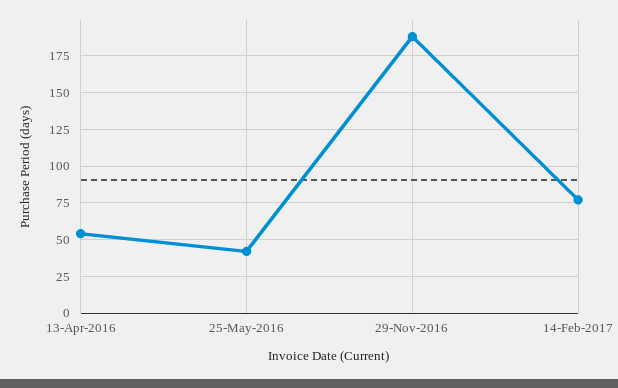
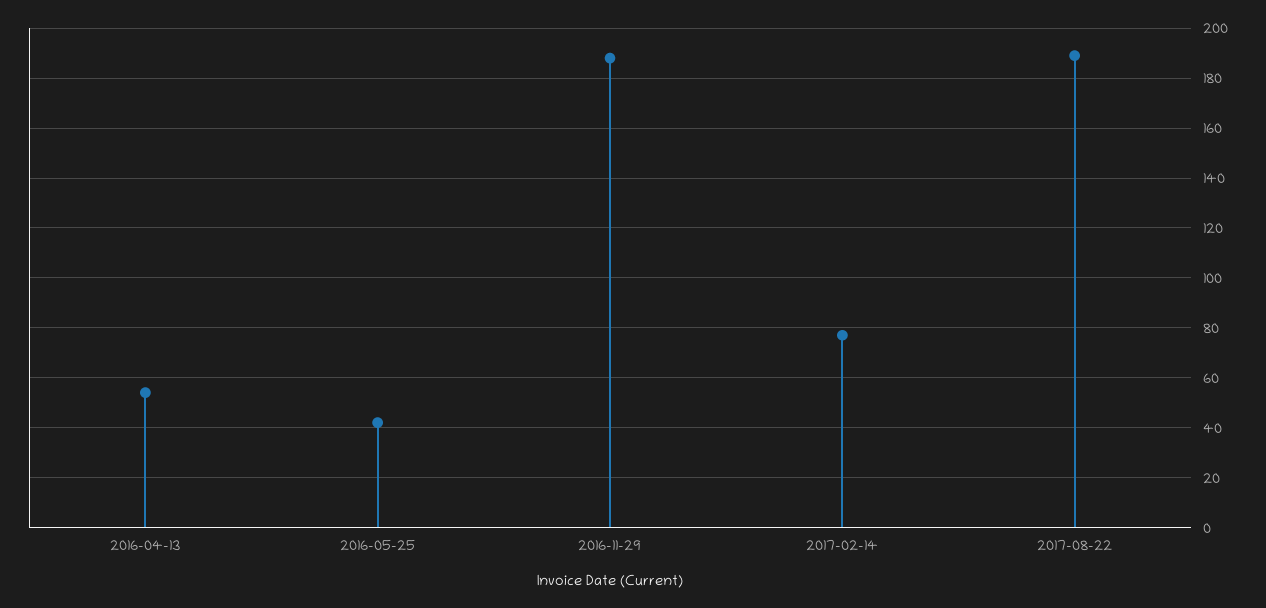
2017-08-22: none -> 190

